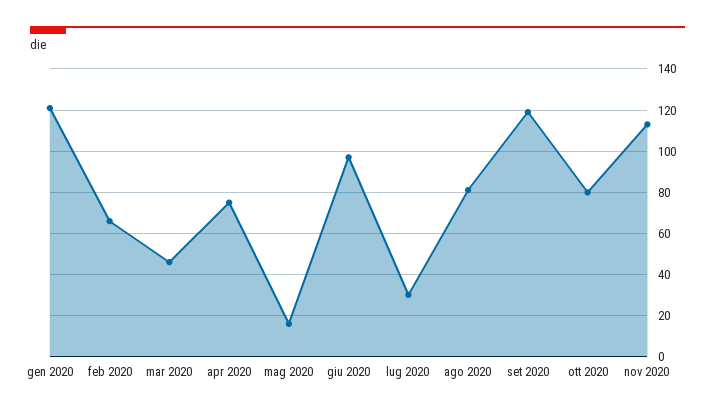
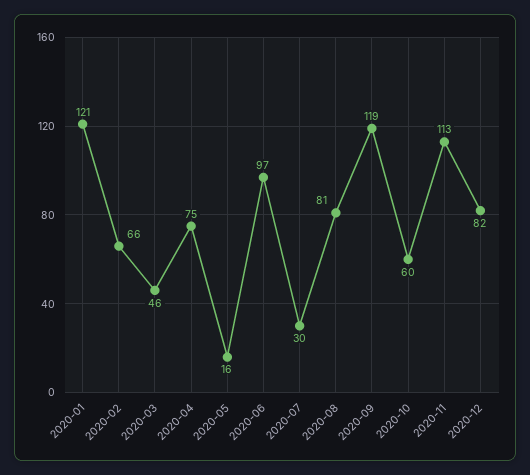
ott 2020: 80 -> 60
2020-12: none -> 82

